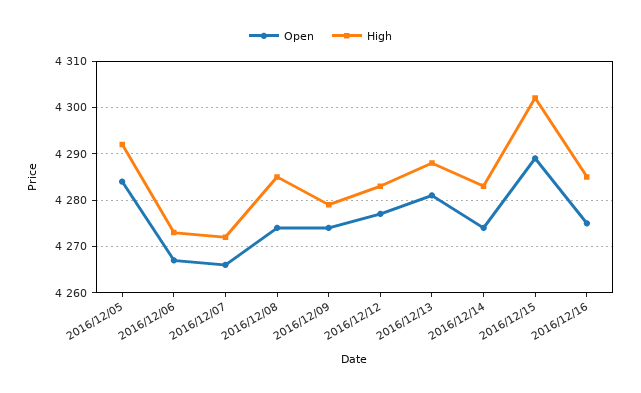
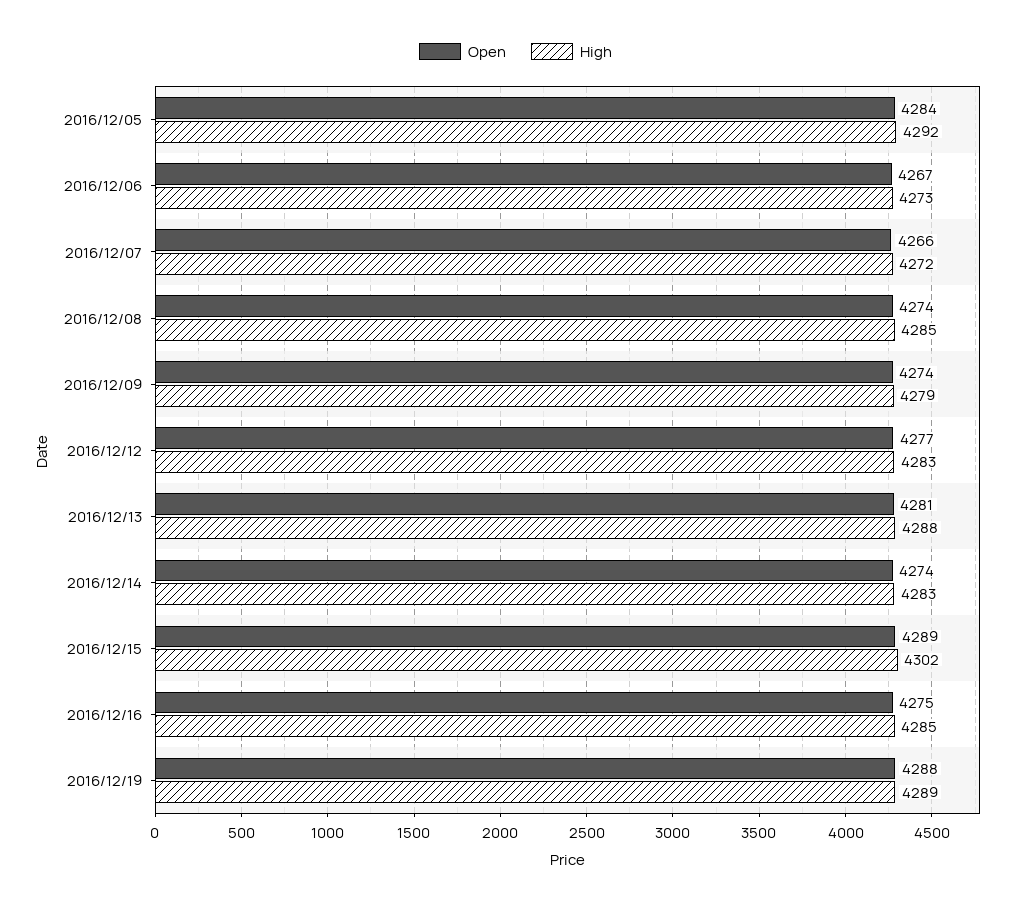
Open, 2016/12/19: none -> 4288
High, 2016/12/19: none -> 4289

